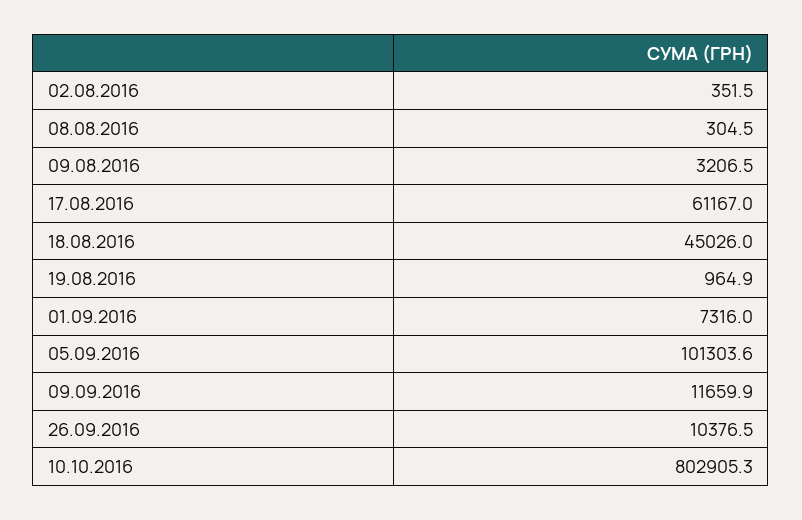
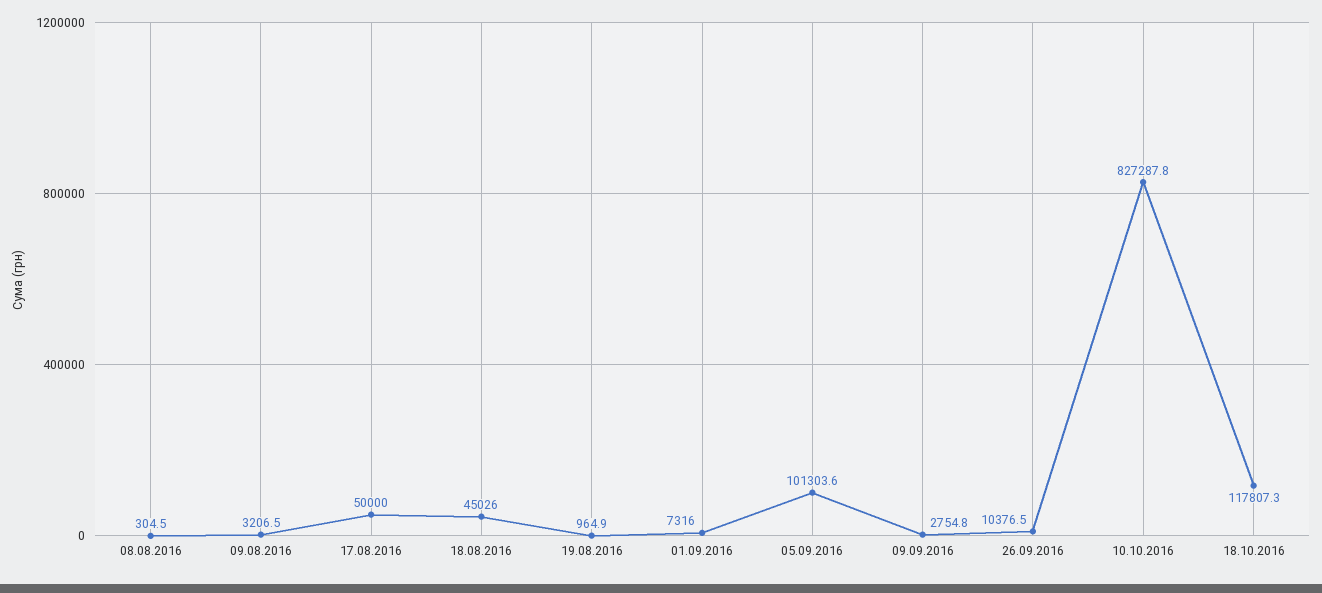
02.08.2016: 351.5 -> none
17.08.2016: 61167 -> 50000
09.09.2016: 11659.9 -> 2754.8
10.10.2016: 802905.3 -> 827287.8
18.10.2016: none -> 117807.3

